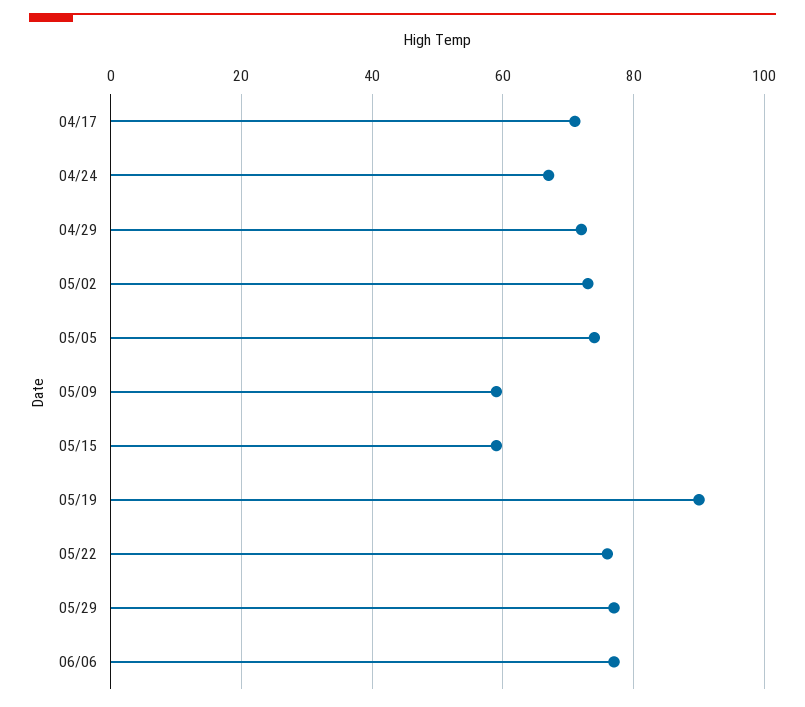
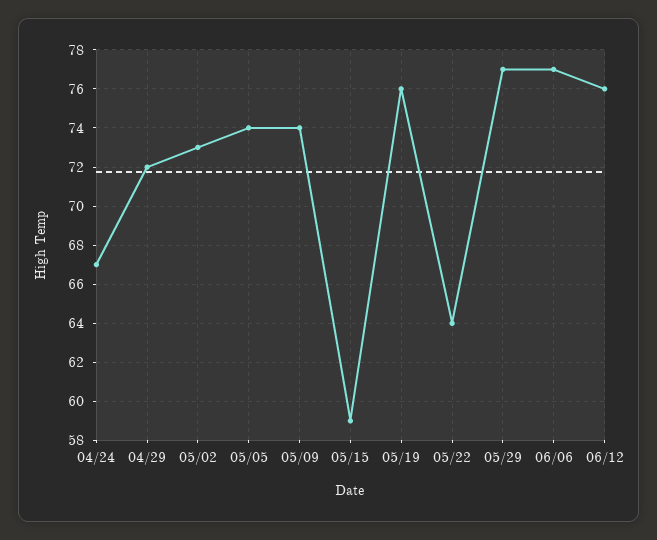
04/17: 70 -> none
05/09: 60 -> 74
05/19: 90 -> 76
05/22: 75 -> 64
06/12: none -> 76

